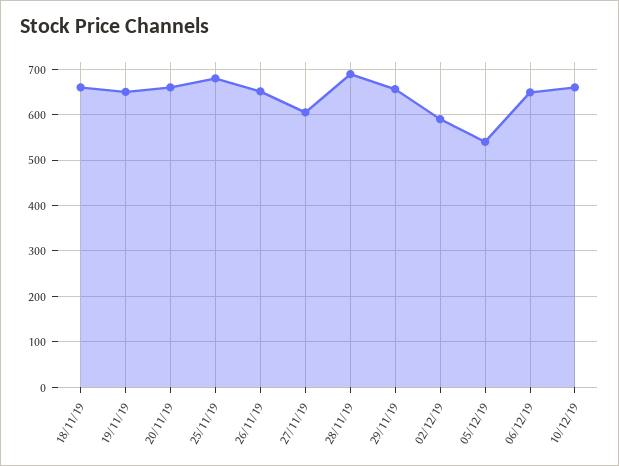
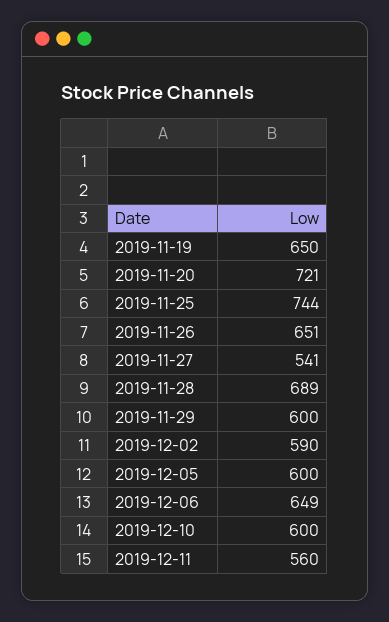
18/11/19: 660 -> none
20/11/19: 660 -> 721
25/11/19: 680 -> 744
27/11/19: 600 -> 541
29/11/19: 660 -> 600
05/12/19: 540 -> 600
10/12/19: 660 -> 600
2019-12-11: none -> 560

